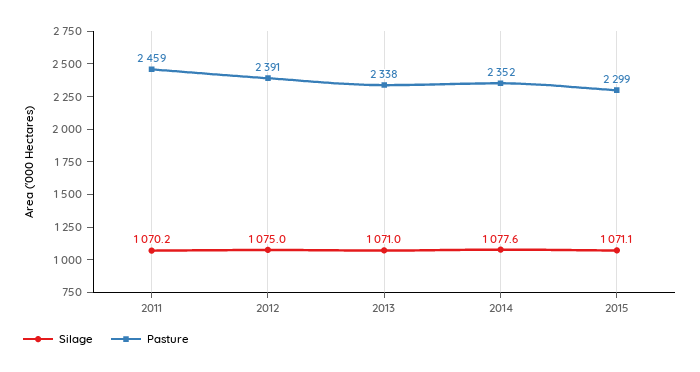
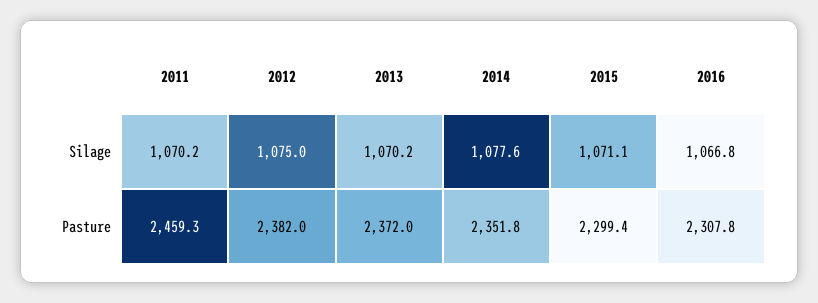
Pasture, 2012: 2391 -> 2382
Silage, 2013: 1071 -> 1070.2
Pasture, 2013: 2338 -> 2372
Silage, 2016: none -> 1066.8
Pasture, 2016: none -> 2307.8

